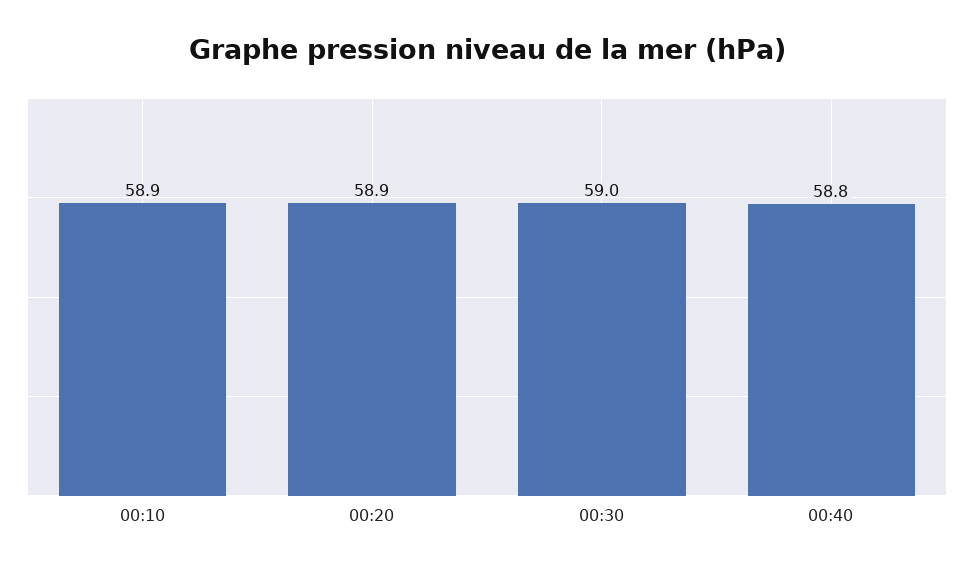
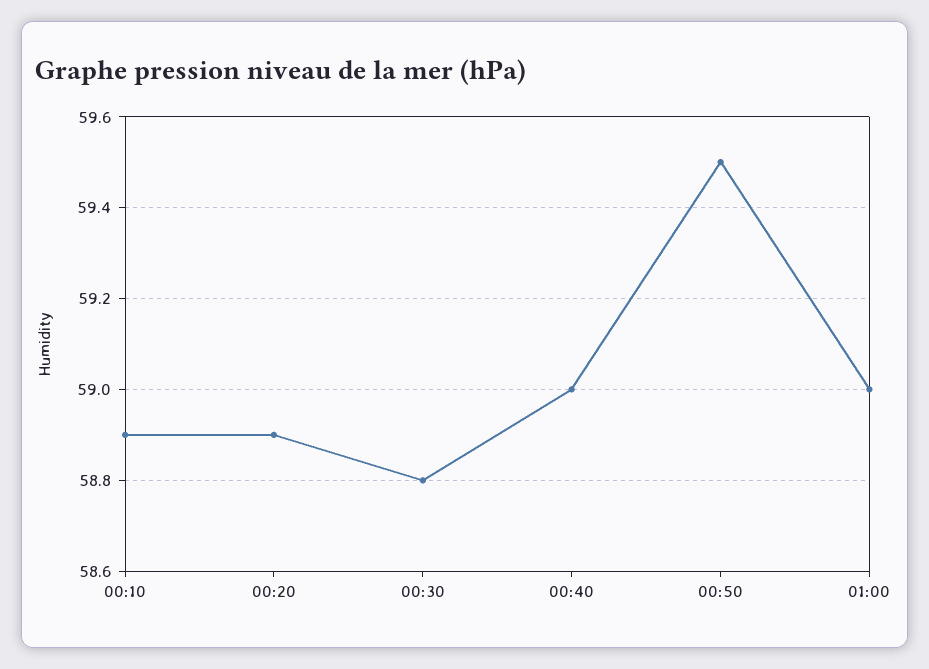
00:30: 59 -> 58.8
00:40: 58.8 -> 59
00:50: none -> 59.5
01:00: none -> 59

